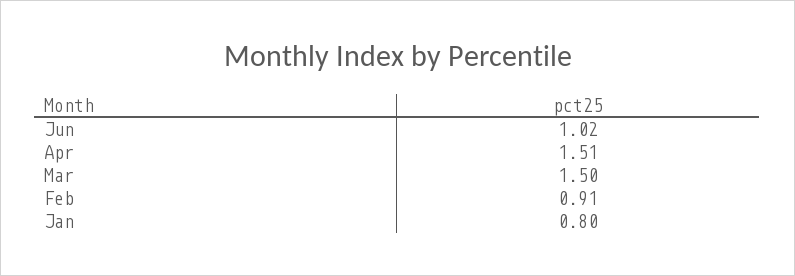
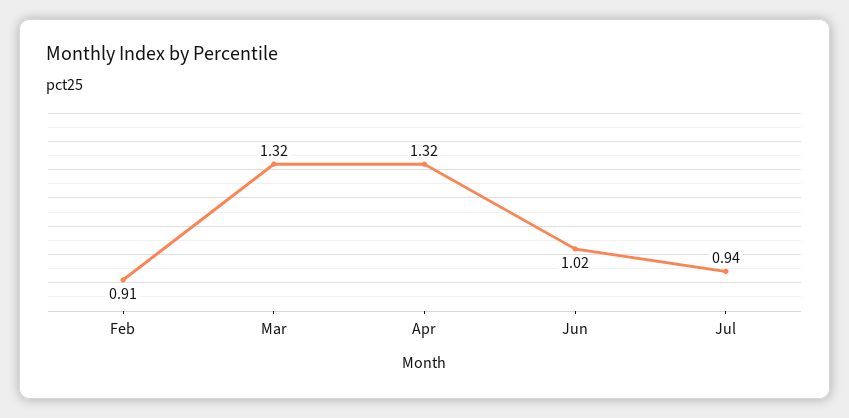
Apr: 1.51 -> 1.32
Mar: 1.5 -> 1.32
Jan: 0.8 -> none
Jul: none -> 0.94

